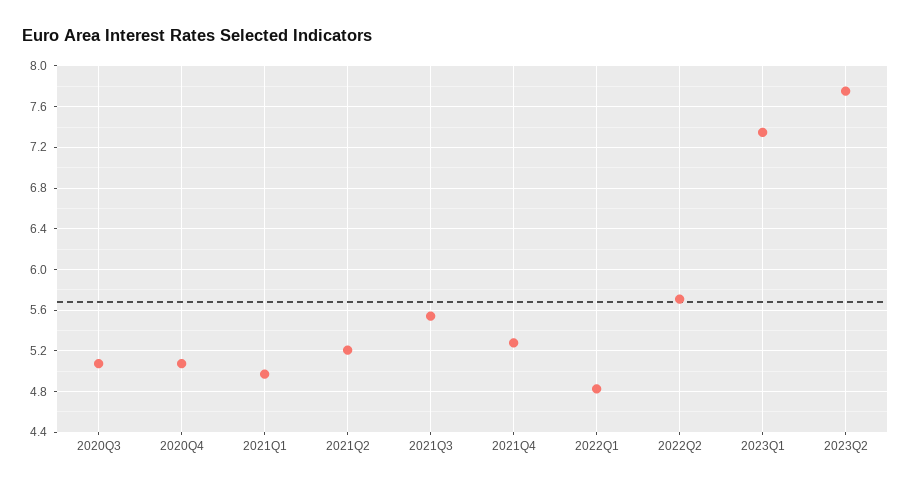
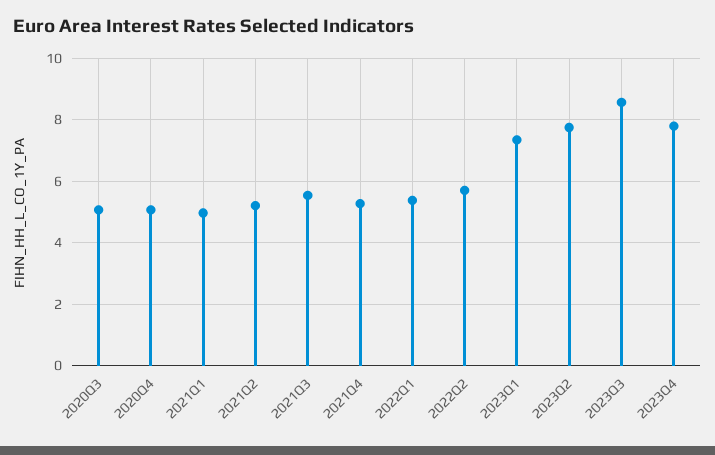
2022Q1: 4.8 -> 5.4
2023Q3: none -> 8.6
2023Q4: none -> 7.8

